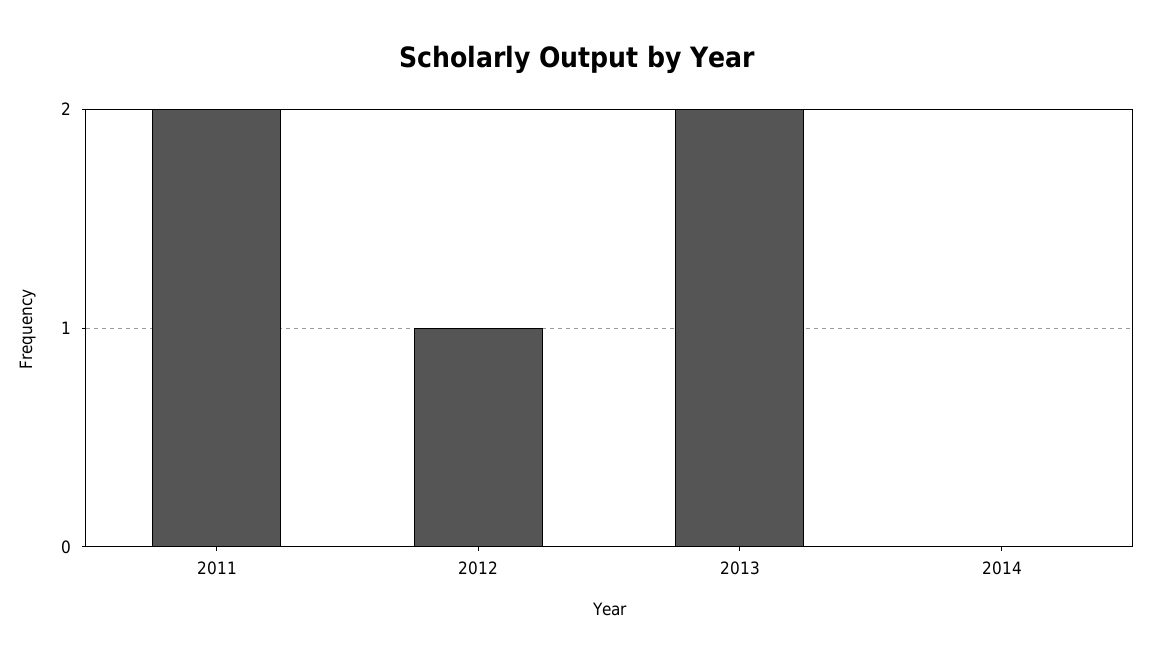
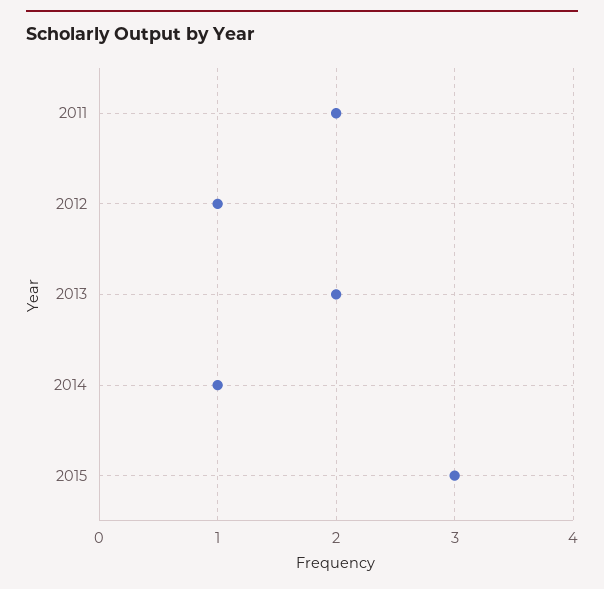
2014: 0 -> 1
2015: none -> 3

